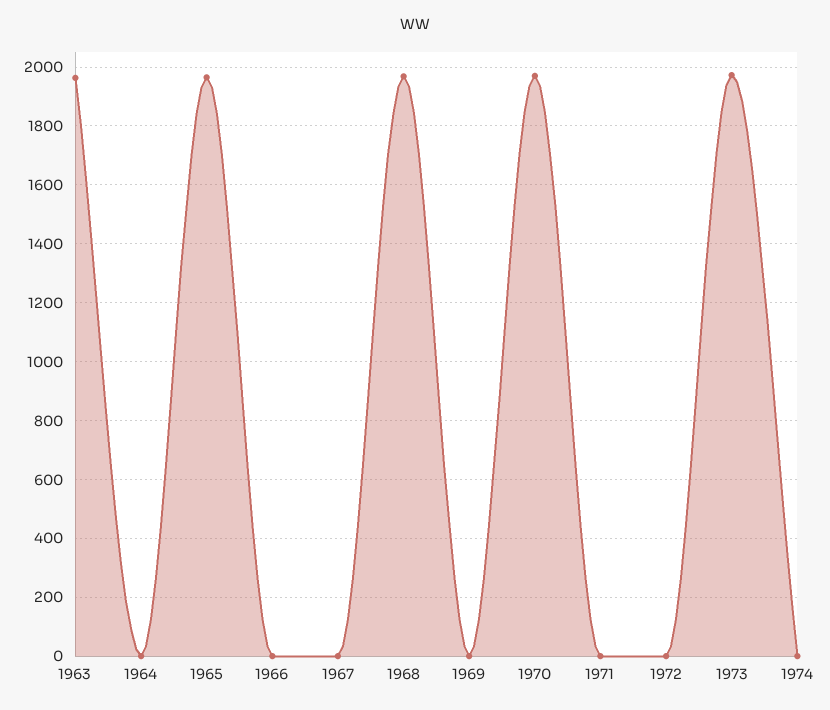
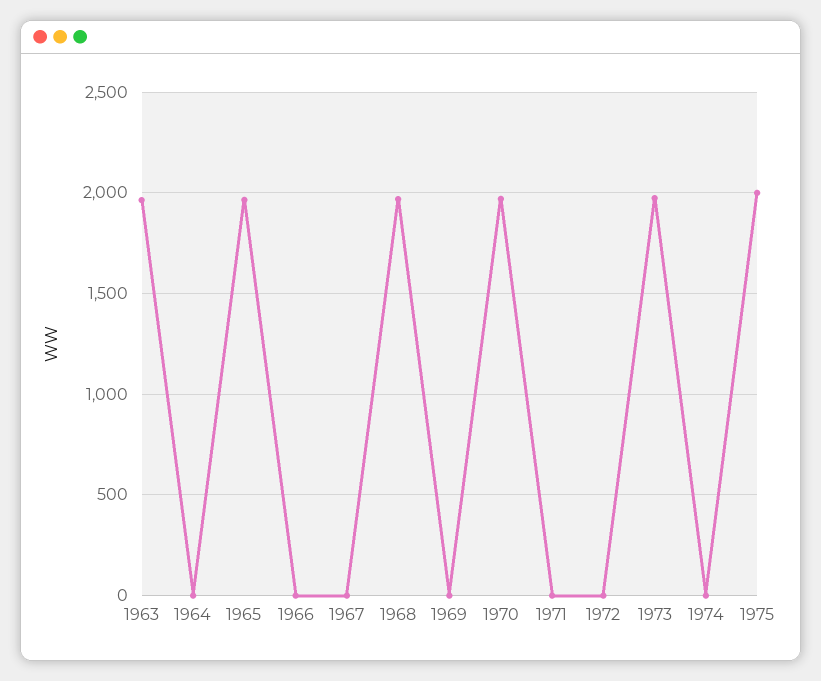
1975: none -> 2000

